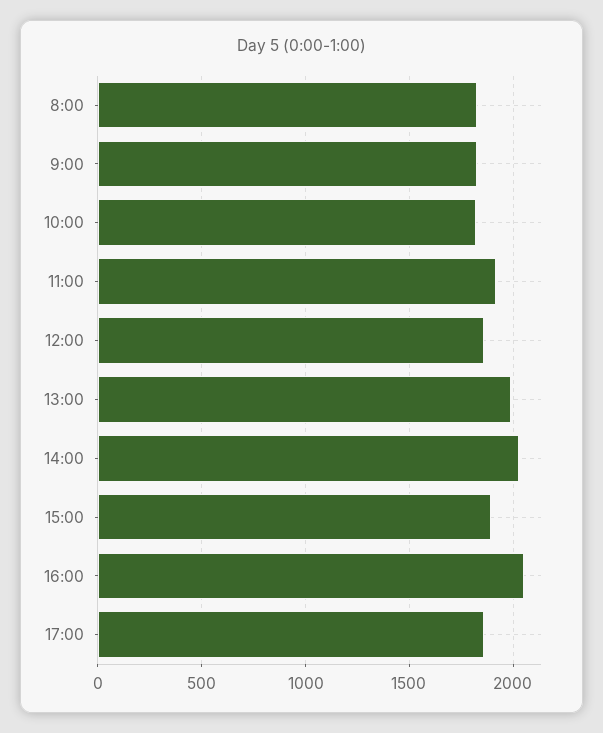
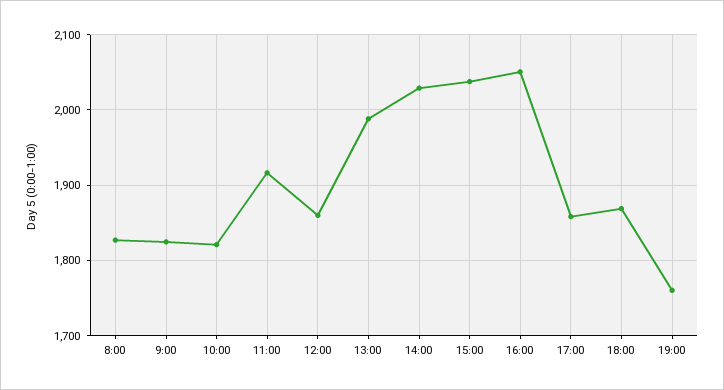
15:00: 1900 -> 2040
18:00: none -> 1870
19:00: none -> 1760

